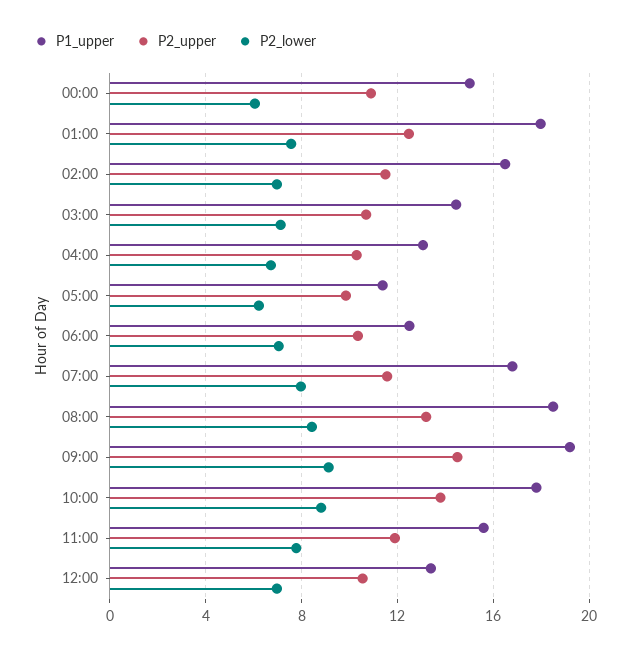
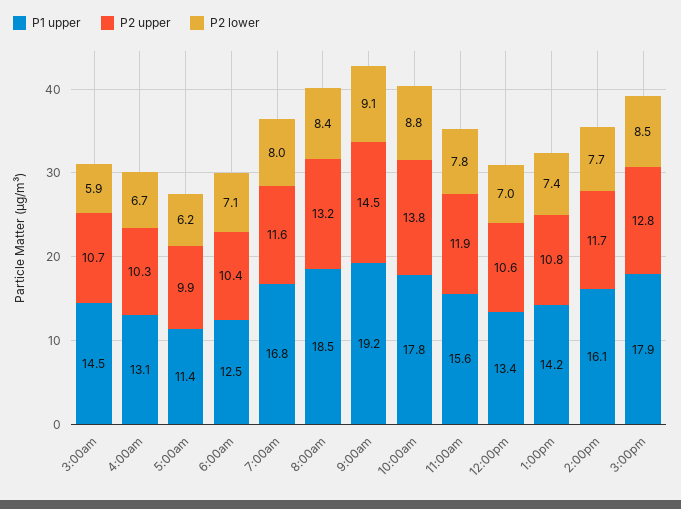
P1_upper, 00:00: 15 -> none
P2_upper, 00:00: 11 -> none
P2_lower, 00:00: 6 -> none
P1_upper, 01:00: 18 -> none
P2_upper, 01:00: 12.5 -> none
P2_lower, 01:00: 7.5 -> none
P1_upper, 02:00: 16.5 -> none
P2_upper, 02:00: 11.5 -> none
P2_lower, 02:00: 7 -> none
P2_lower, 03:00: 7 -> 5.9
P1_upper, 1:00pm: none -> 14.2
P2_upper, 1:00pm: none -> 10.8
P2_lower, 1:00pm: none -> 7.4
P1_upper, 2:00pm: none -> 16.1
P2_upper, 2:00pm: none -> 11.7
P2_lower, 2:00pm: none -> 7.7
P1_upper, 3:00pm: none -> 17.9
P2_upper, 3:00pm: none -> 12.8
P2_lower, 3:00pm: none -> 8.5

